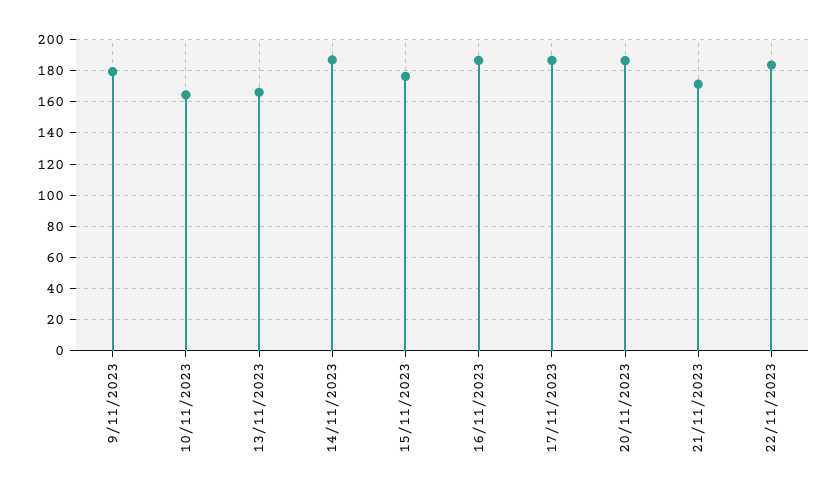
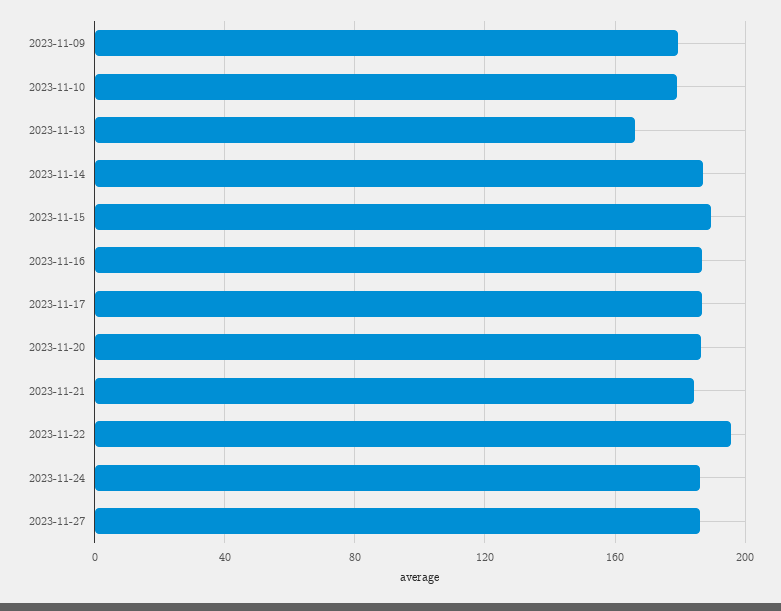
10/11/2023: 165 -> 180
15/11/2023: 175 -> 190
21/11/2023: 170 -> 185
22/11/2023: 185 -> 195
2023-11-24: none -> 185
2023-11-27: none -> 185

